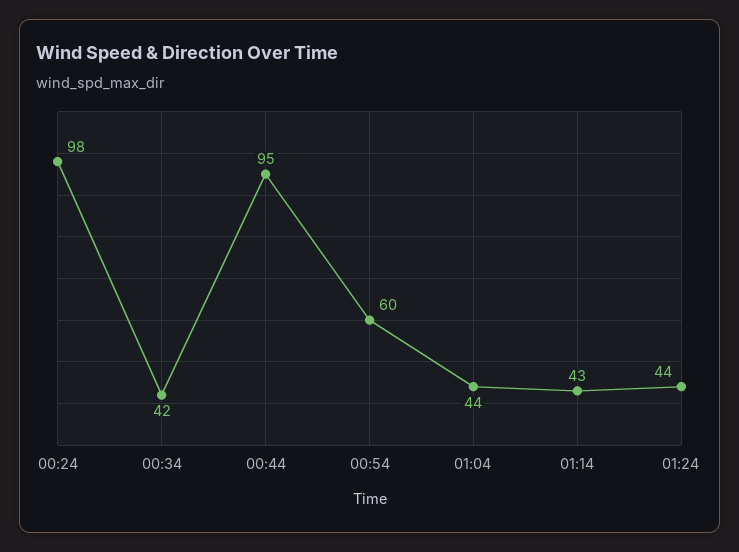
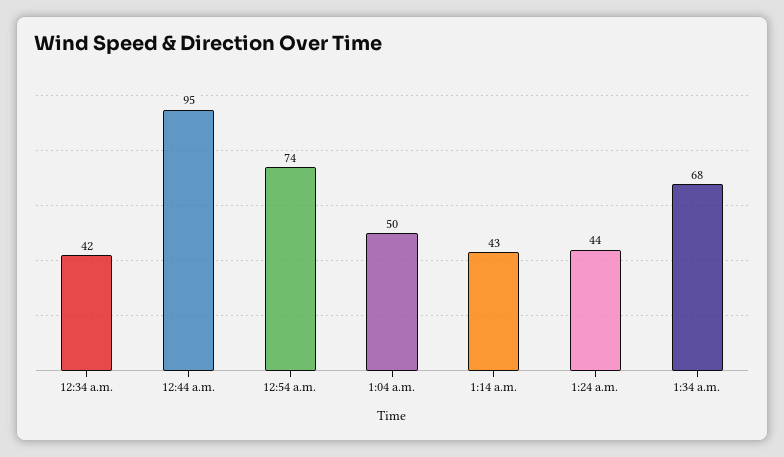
00:24: 98 -> none
00:54: 60 -> 74
01:04: 44 -> 50
1:34 a.m.: none -> 68

